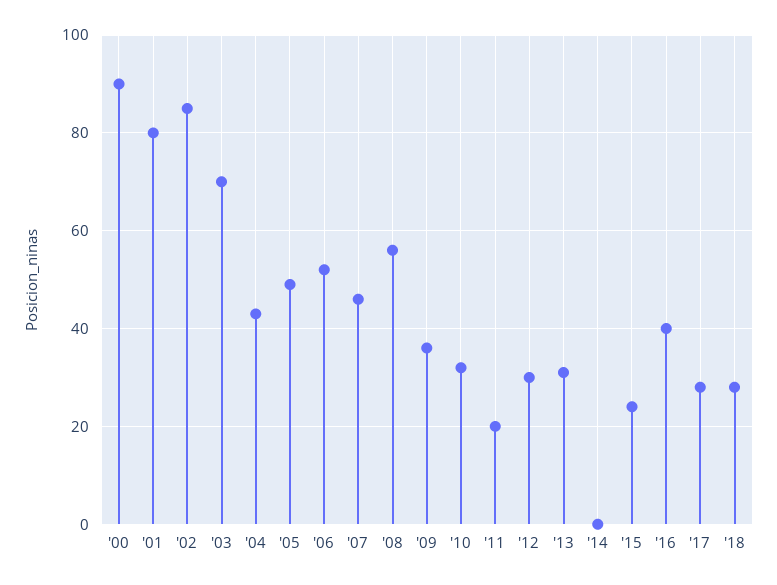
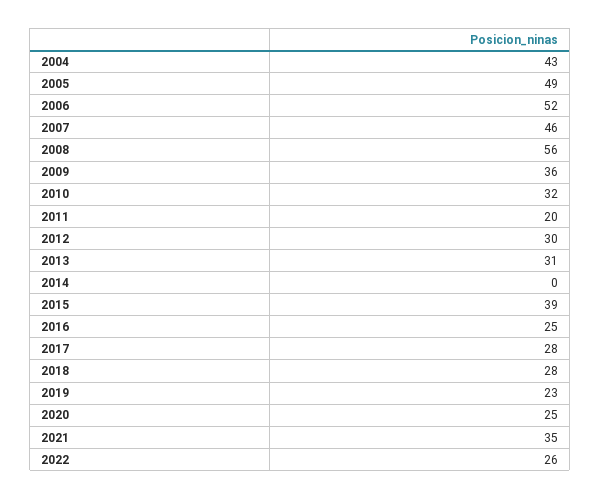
'00: 90 -> none
'01: 80 -> none
'02: 85 -> none
'03: 70 -> none
'15: 25 -> 39
'16: 40 -> 25
2019: none -> 23
2020: none -> 25
2021: none -> 35
2022: none -> 26

